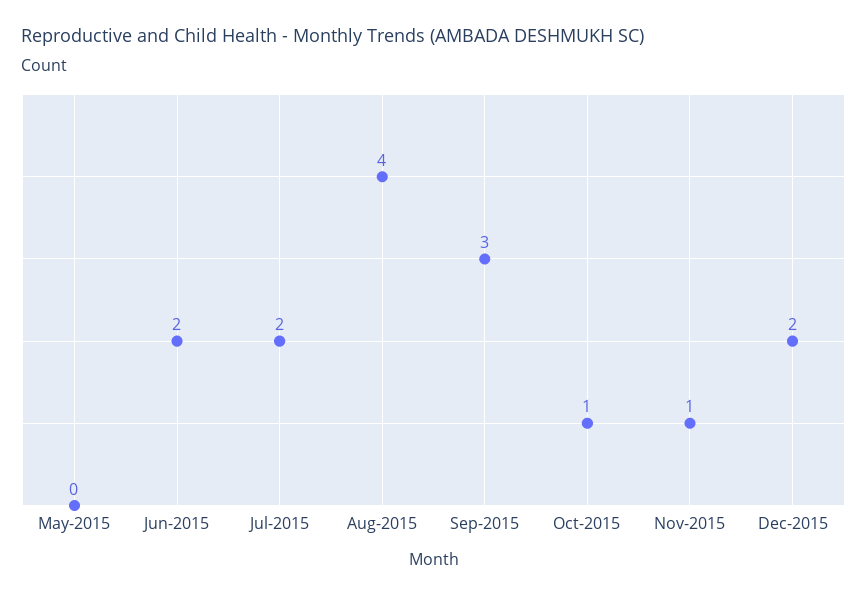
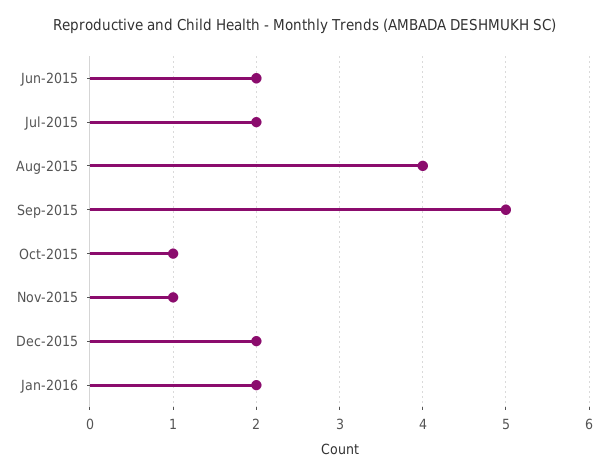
May-2015: 0 -> none
Sep-2015: 3 -> 5
Jan-2016: none -> 2

